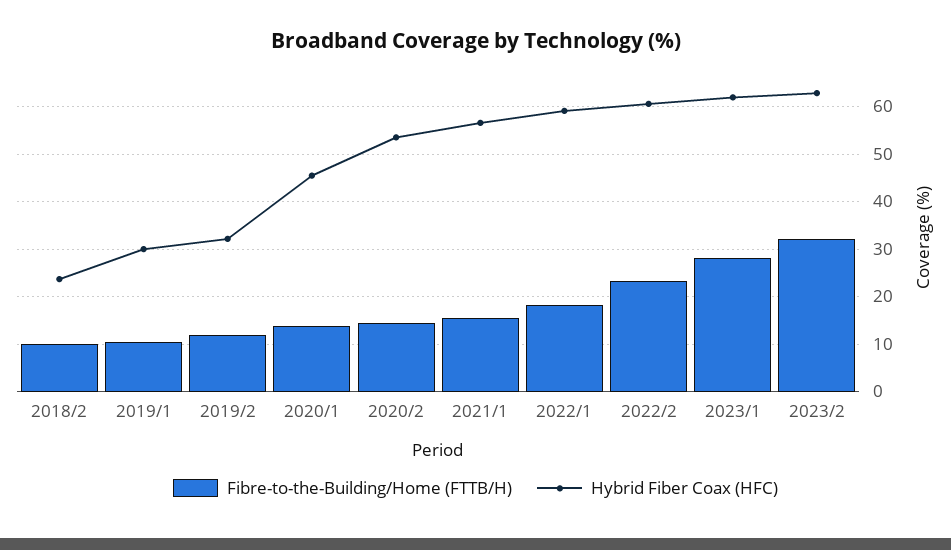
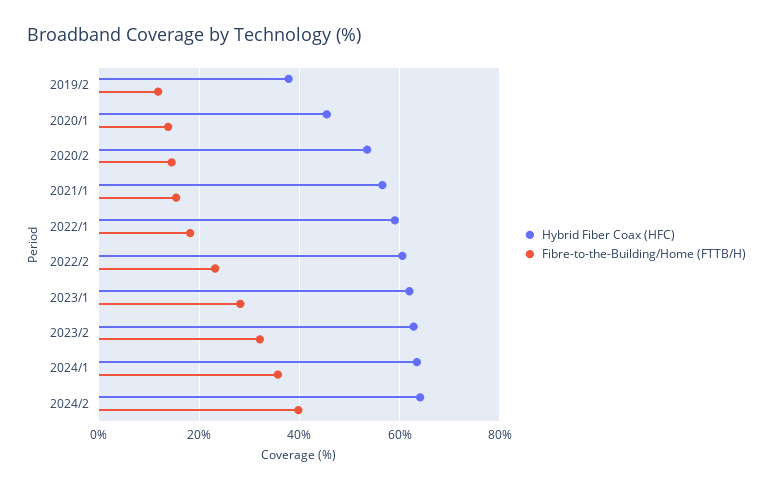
Fibre-to-the-Building/Home (FTTB/H), 2018/2: 10 -> none
Hybrid Fiber Coax (HFC), 2018/2: 24 -> none
Fibre-to-the-Building/Home (FTTB/H), 2019/1: 10 -> none
Hybrid Fiber Coax (HFC), 2019/1: 30 -> none
Hybrid Fiber Coax (HFC), 2019/2: 32 -> 38
Hybrid Fiber Coax (HFC), 2024/1: none -> 64
Fibre-to-the-Building/Home (FTTB/H), 2024/1: none -> 36
Hybrid Fiber Coax (HFC), 2024/2: none -> 64
Fibre-to-the-Building/Home (FTTB/H), 2024/2: none -> 40

